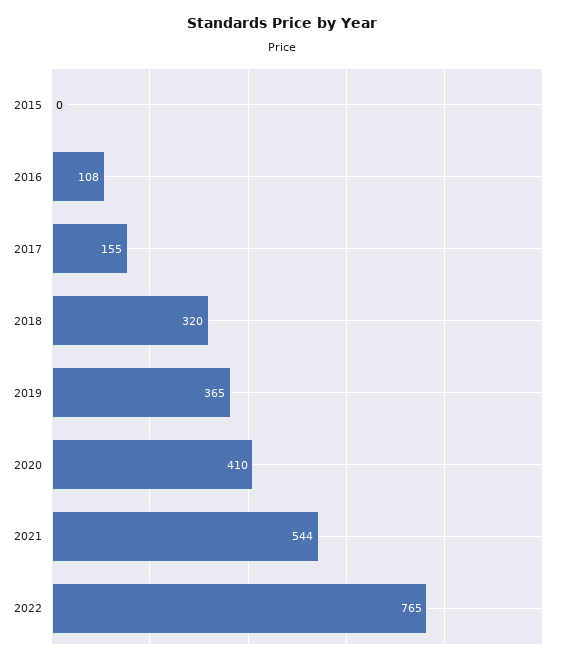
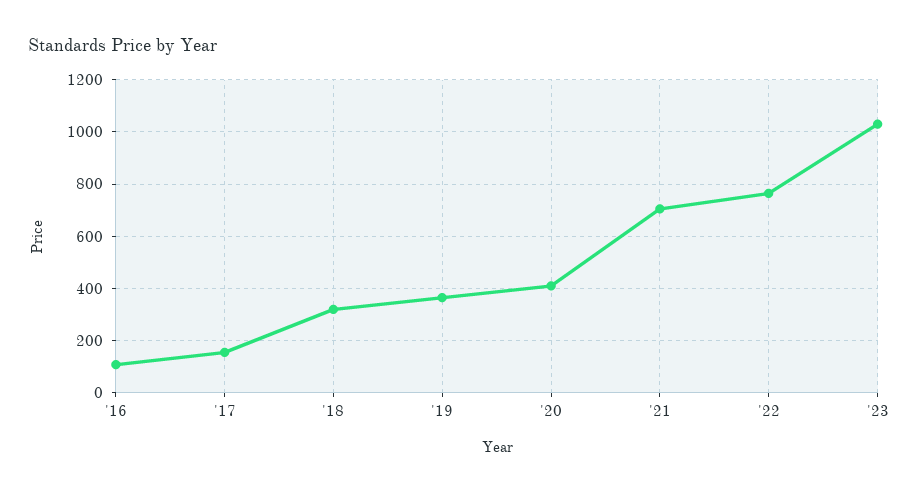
2015: 0 -> none
2021: 544 -> 700
'23: none -> 1025

